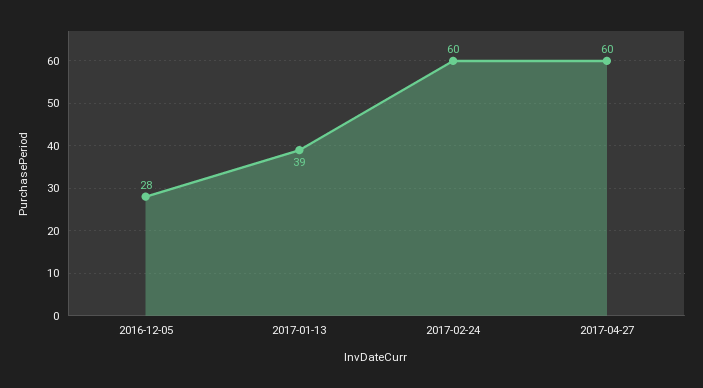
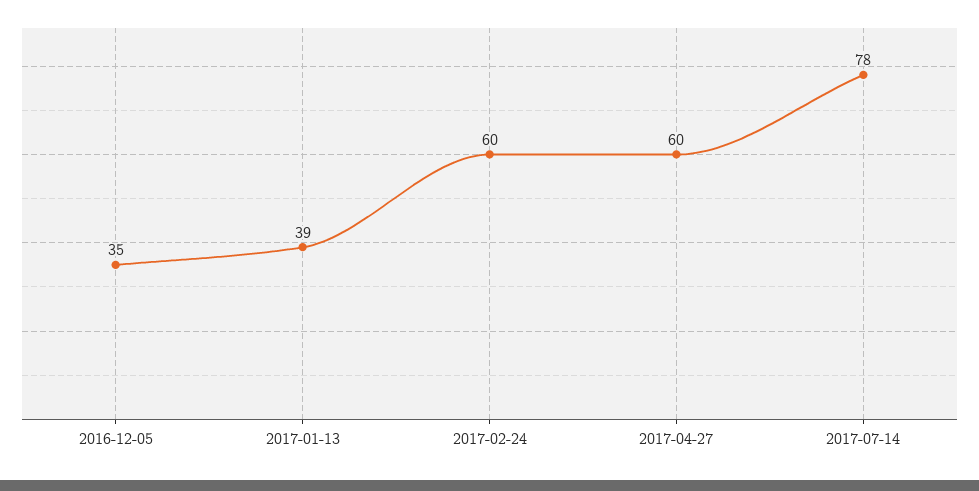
2016-12-05: 28 -> 35
2017-07-14: none -> 78

